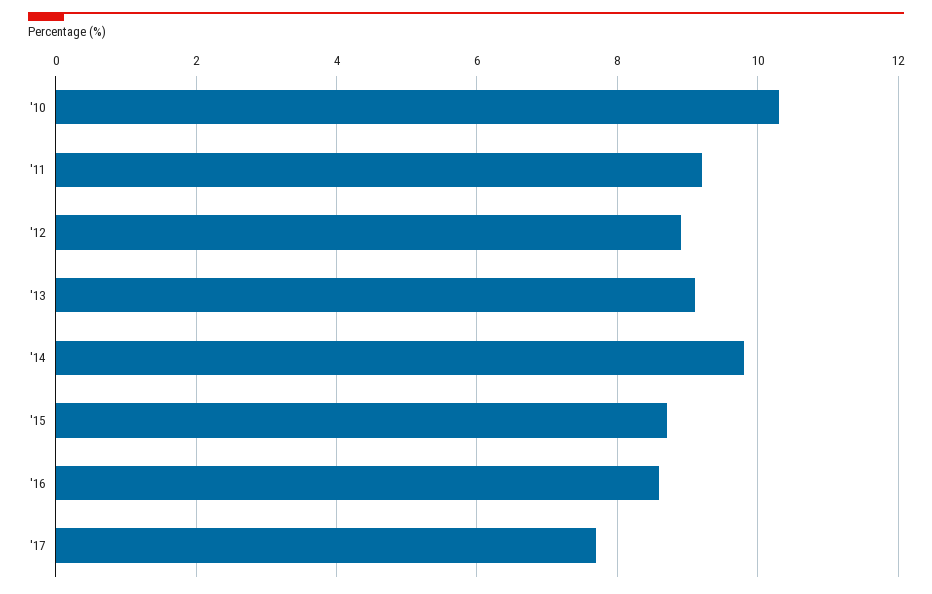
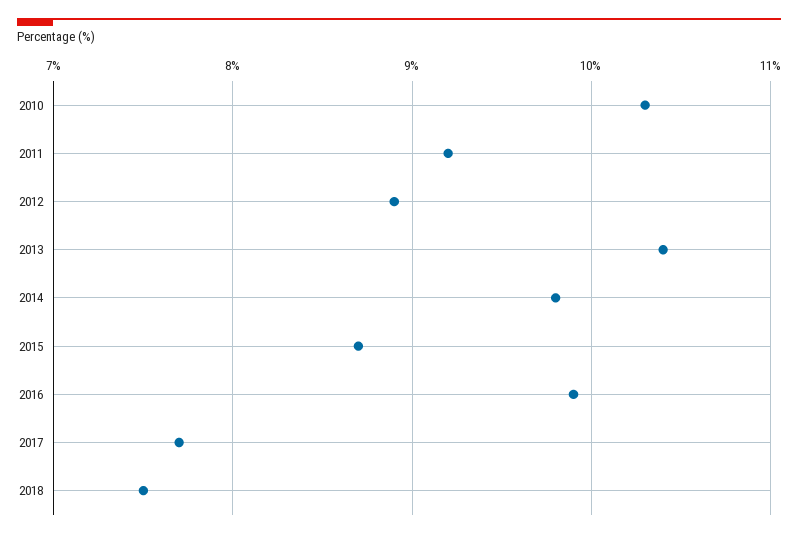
'13: 9 -> 10.4
'16: 8.5 -> 9.9
2018: none -> 7.5

